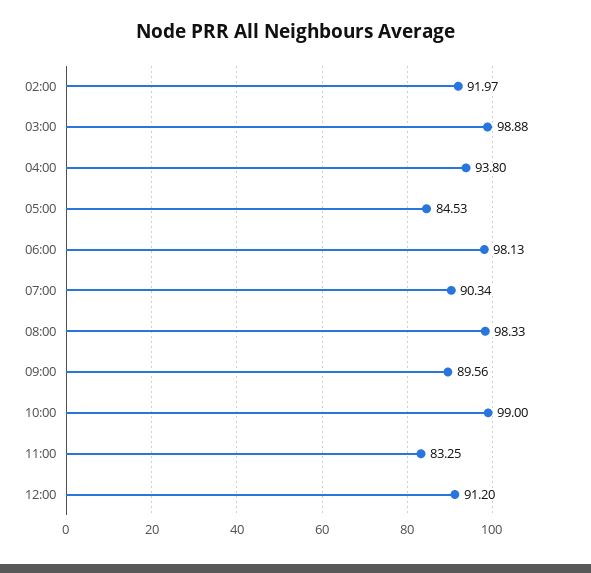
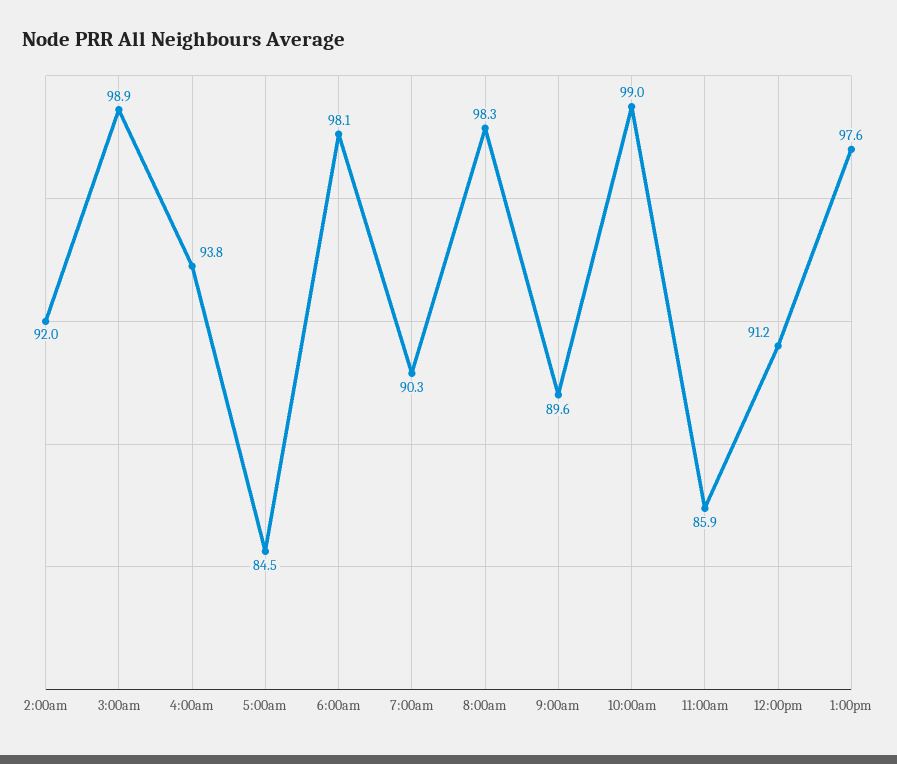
11:00: 83.25 -> 85.9
1:00pm: none -> 97.6

